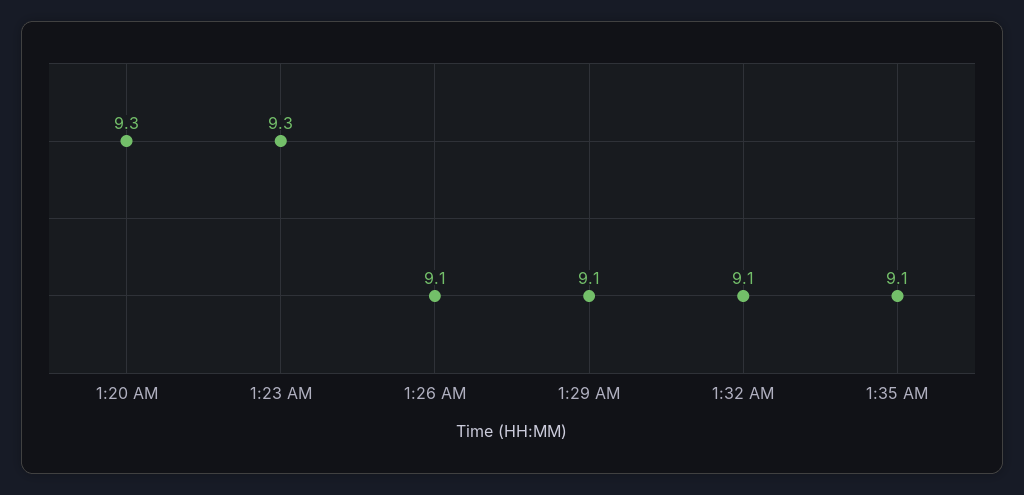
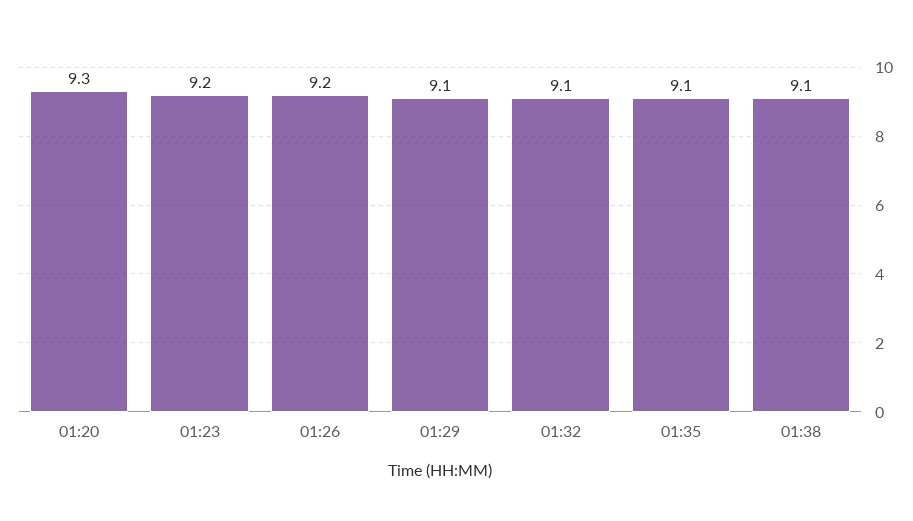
1:23 AM: 9.3 -> 9.2
1:26 AM: 9.1 -> 9.2
01:38: none -> 9.1

